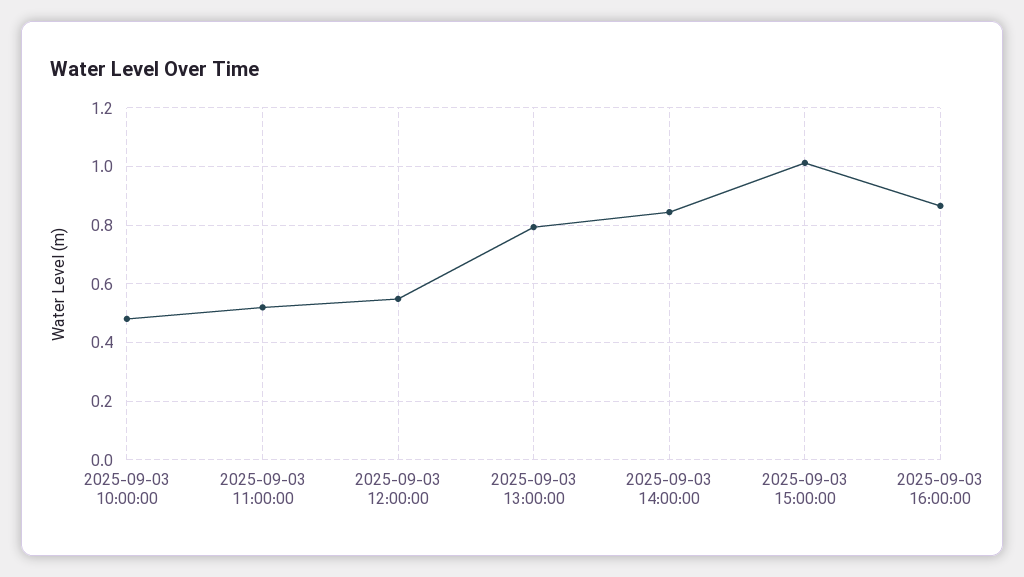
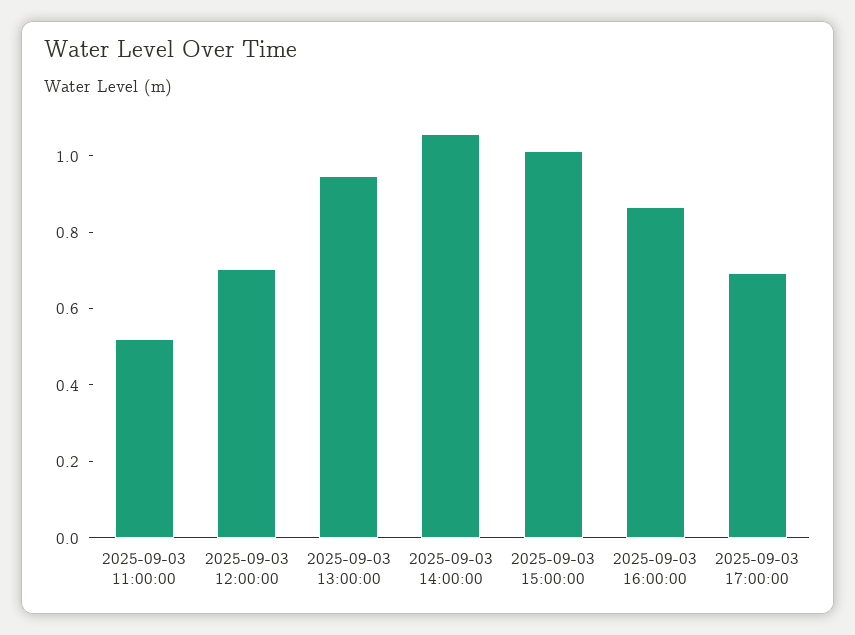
2025-09-03 10:00:00: 0.475 -> none
2025-09-03 12:00:00: 0.55 -> 0.7
2025-09-03 13:00:00: 0.8 -> 0.95
2025-09-03 14:00:00: 0.85 -> 1.05
2025-09-03 17:00:00: none -> 0.7

